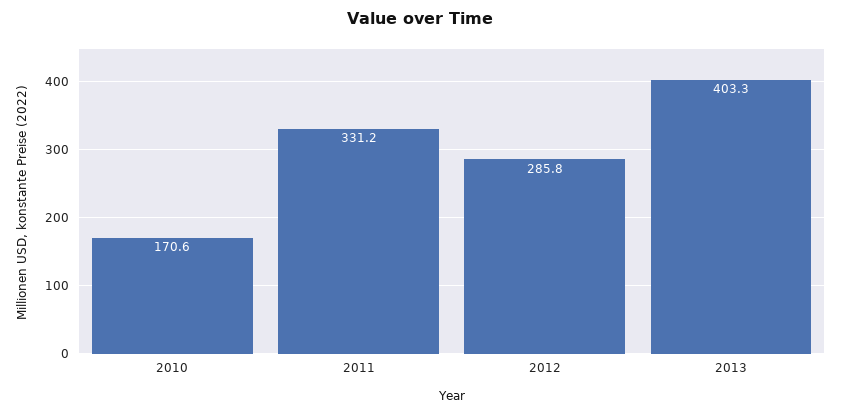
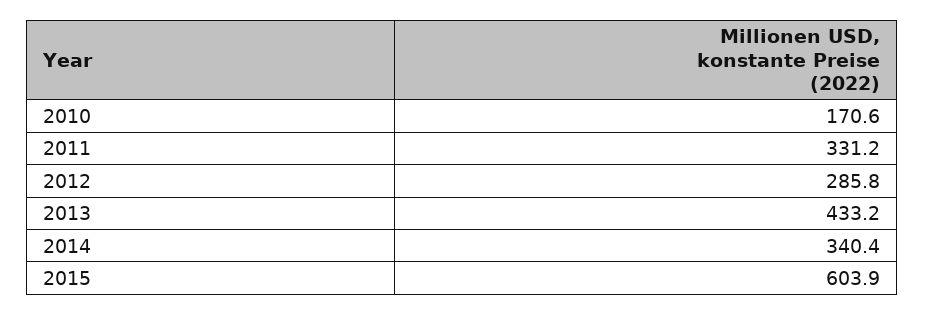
2013: 403.3 -> 433.2
2014: none -> 340.4
2015: none -> 603.9

